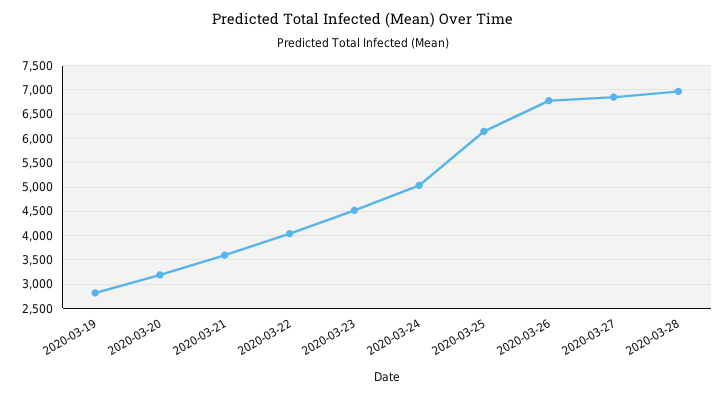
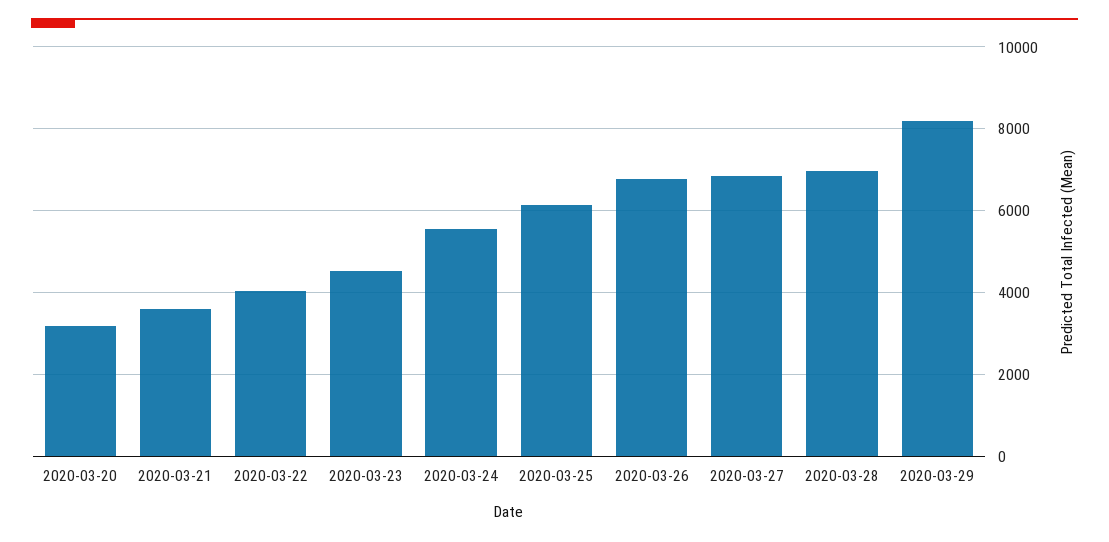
2020-03-19: 2750 -> none
2020-03-24: 5000 -> 5600
2020-03-29: none -> 8200

